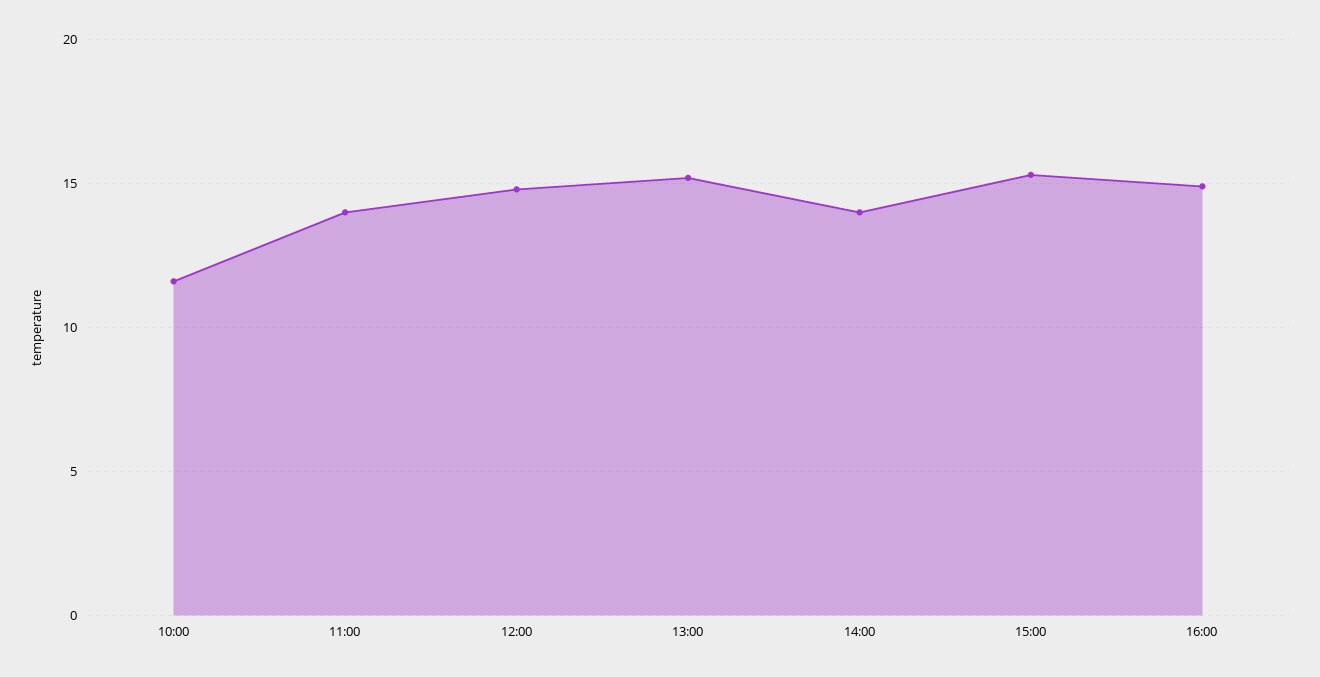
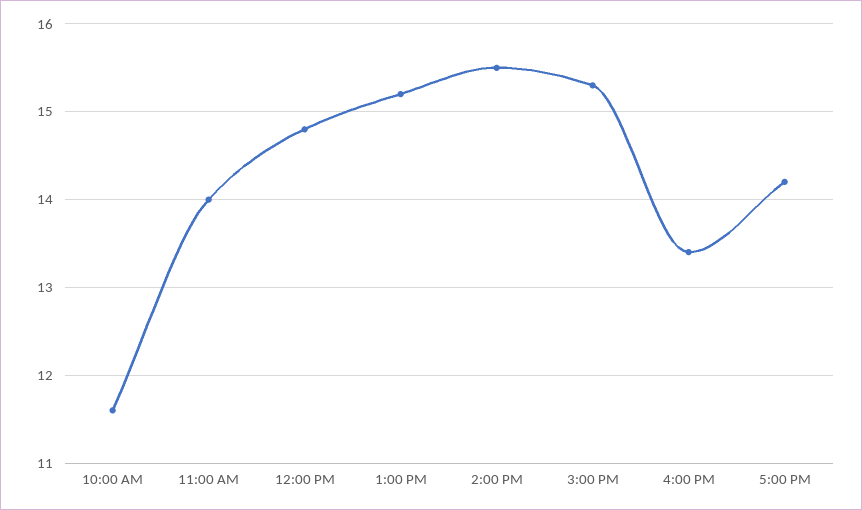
14:00: 14 -> 15.5
16:00: 15 -> 13.4
5:00 PM: none -> 14.2

